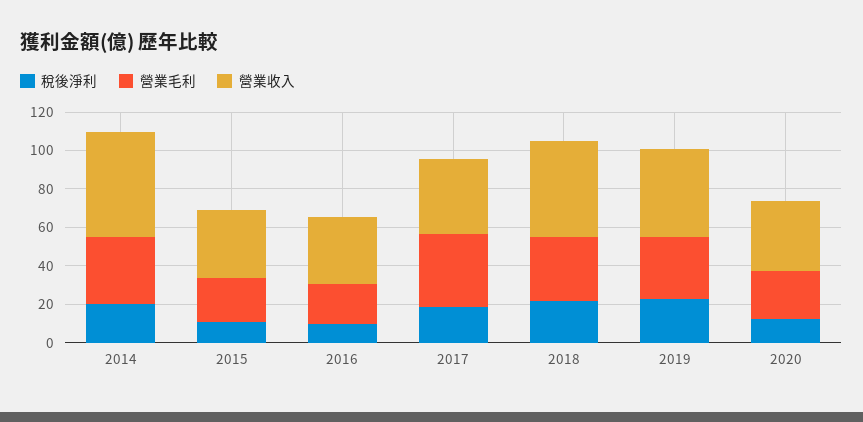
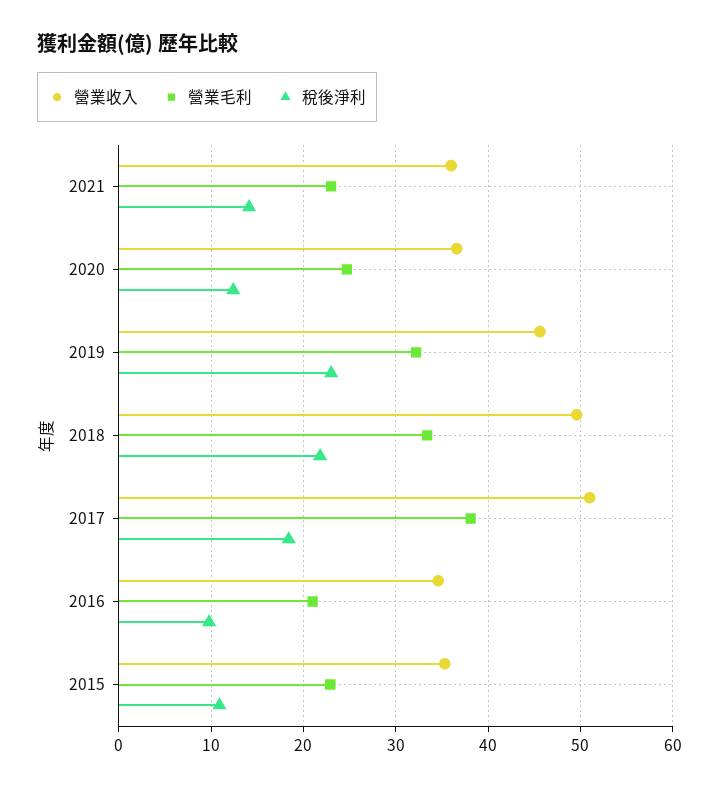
稅後淨利, 2014: 20 -> none
營業毛利, 2014: 35 -> none
營業收入, 2014: 55 -> none
營業收入, 2017: 40 -> 51
營業收入, 2021: none -> 36
營業毛利, 2021: none -> 23
稅後淨利, 2021: none -> 14

